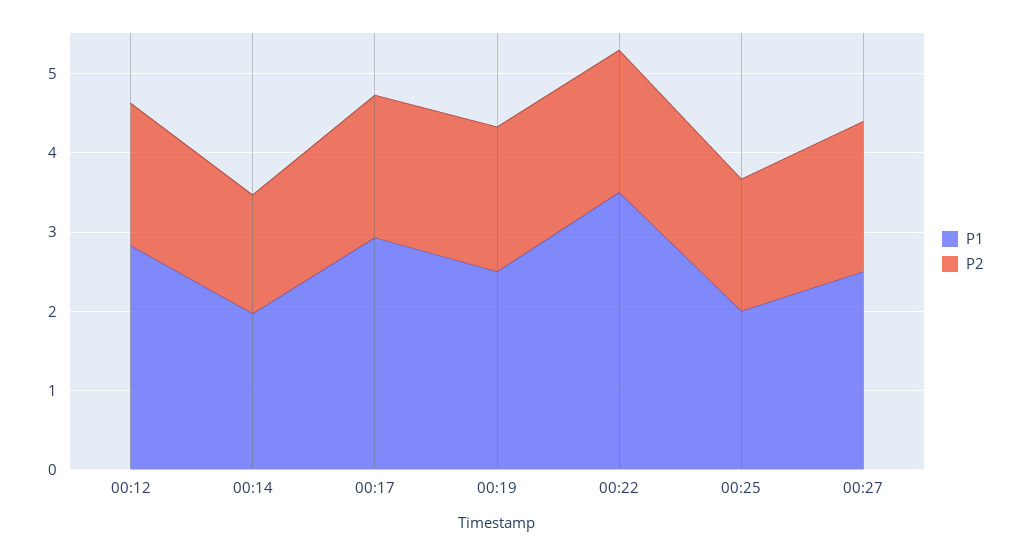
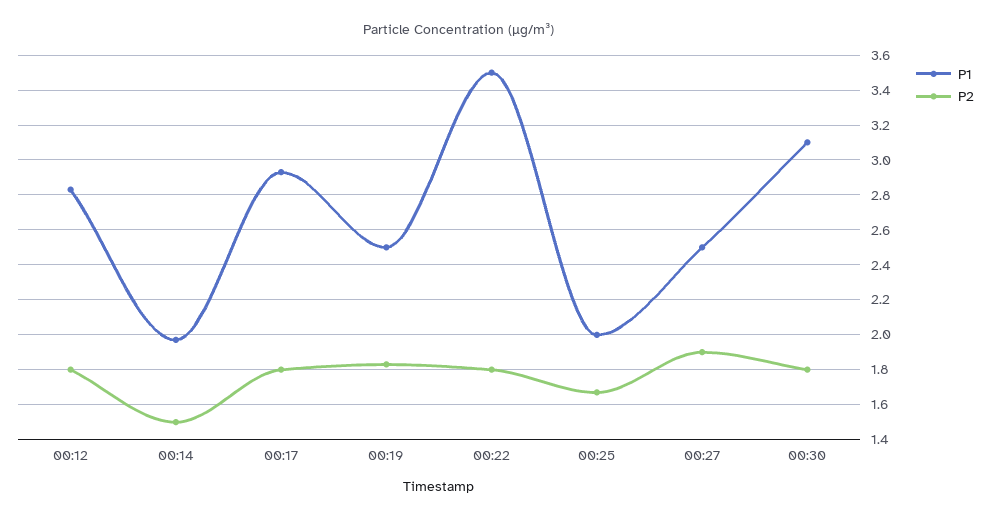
P1, 00:30: none -> 3.1
P2, 00:30: none -> 1.8

